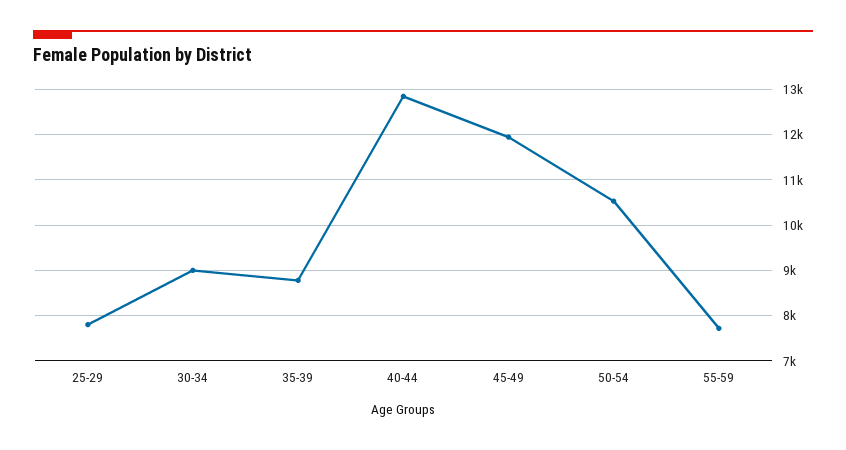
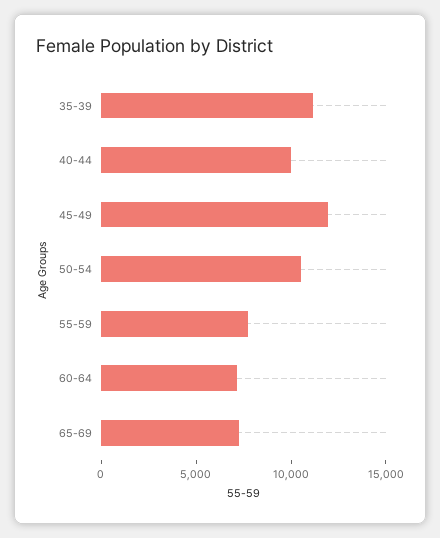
25-29: 7800 -> none
30-34: 9000 -> none
35-39: 8800 -> 11000
40-44: 12800 -> 10000
60-64: none -> 7000
65-69: none -> 7000

